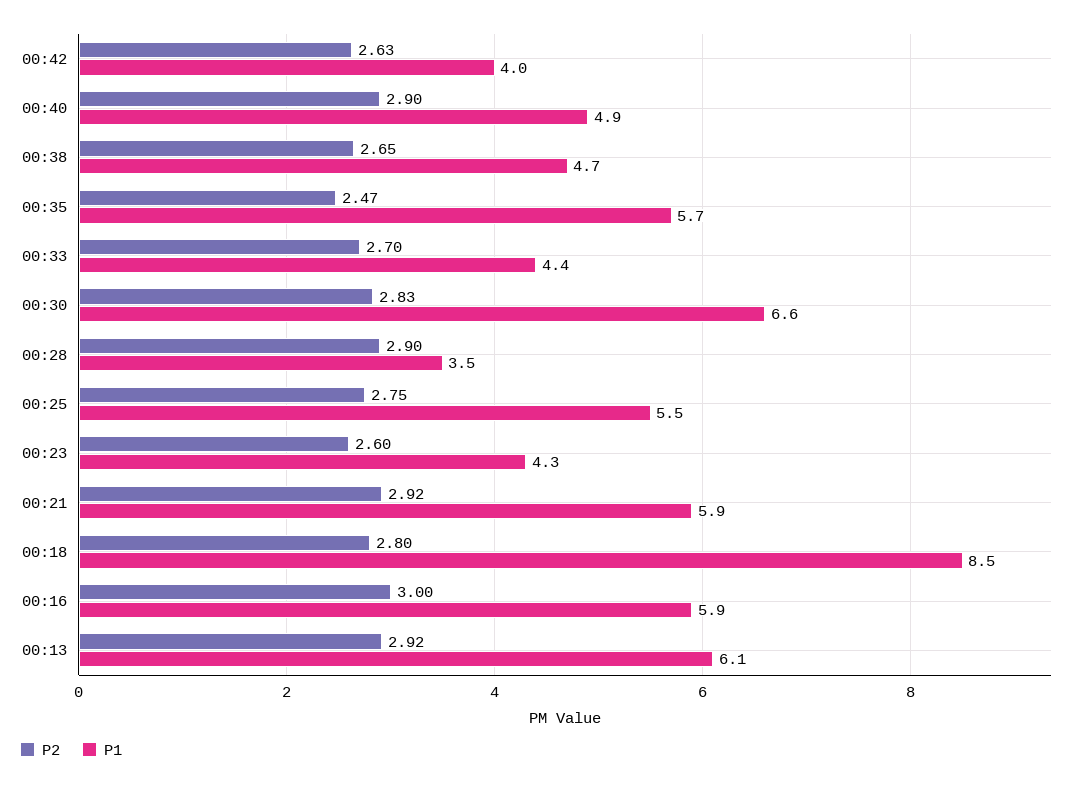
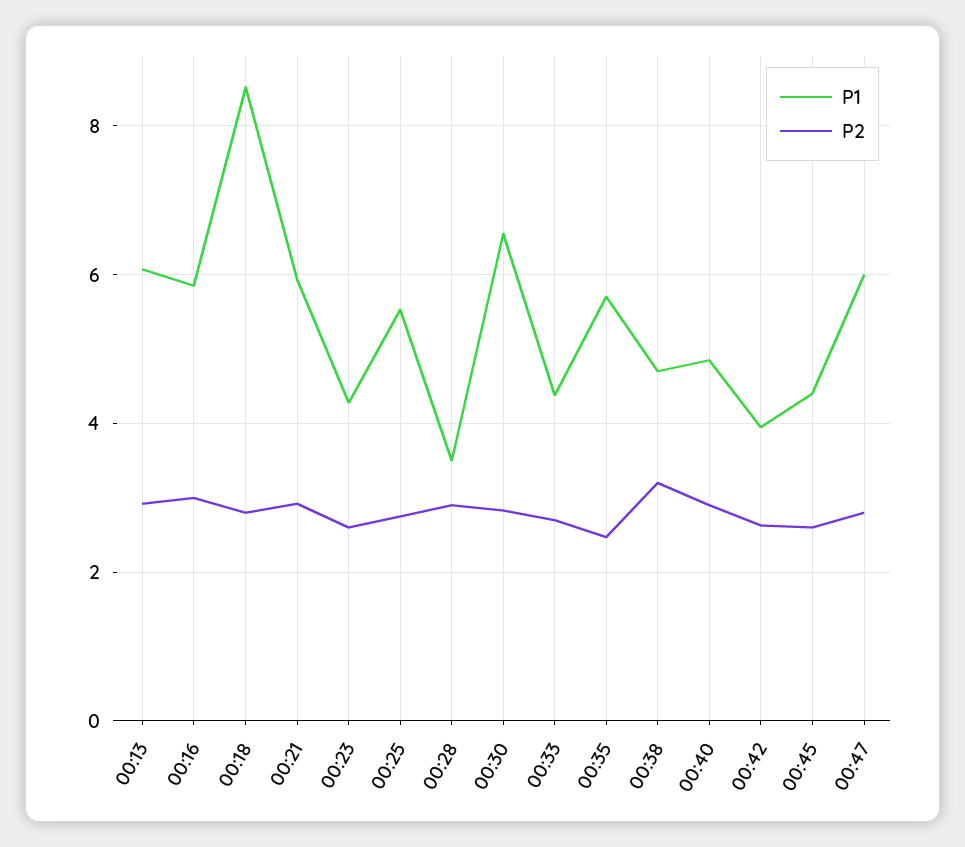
P2, 00:38: 2.65 -> 3.2
P1, 00:45: none -> 4.4
P2, 00:45: none -> 2.6
P1, 00:47: none -> 6
P2, 00:47: none -> 2.8

